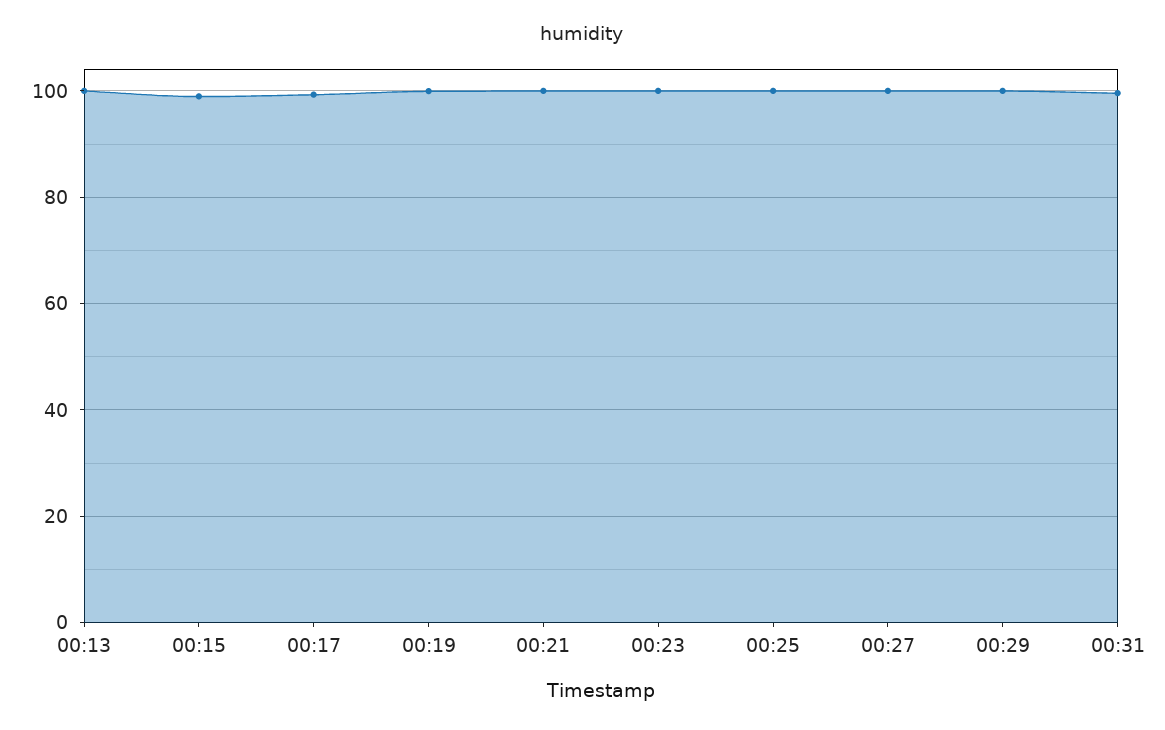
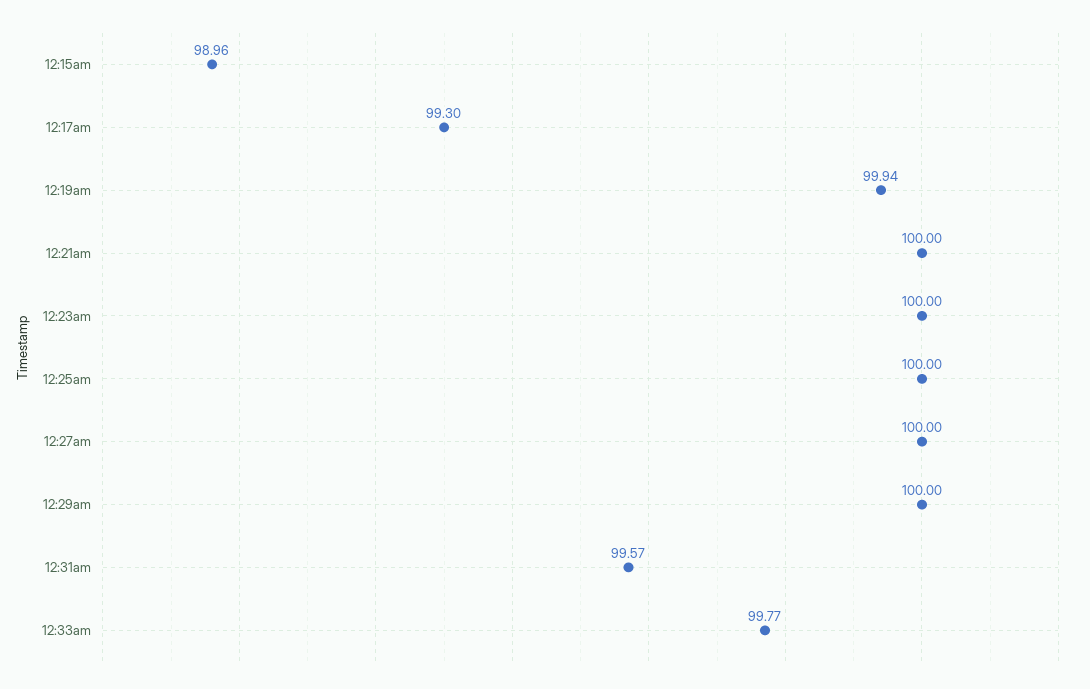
00:13: 100 -> none
12:33am: none -> 99.77

